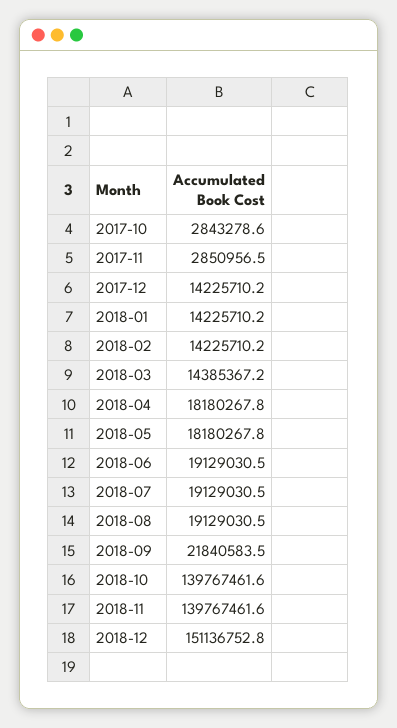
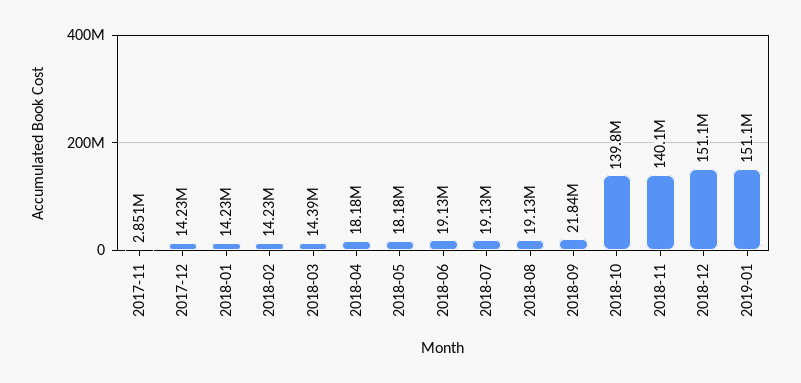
2017-10: 2843278.6 -> none
2018-11: 139767461.6 -> 140100000
2019-01: none -> 151100000

